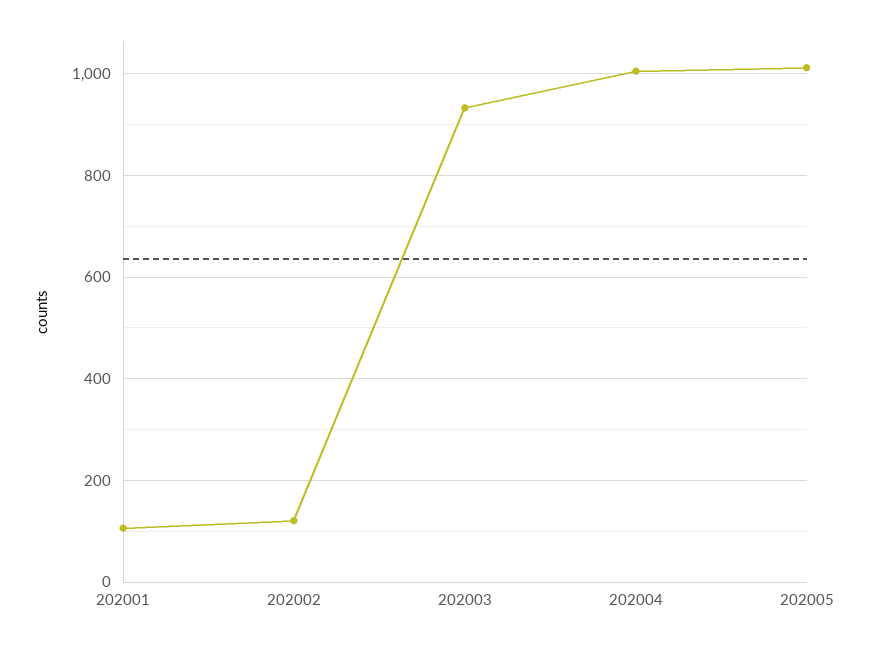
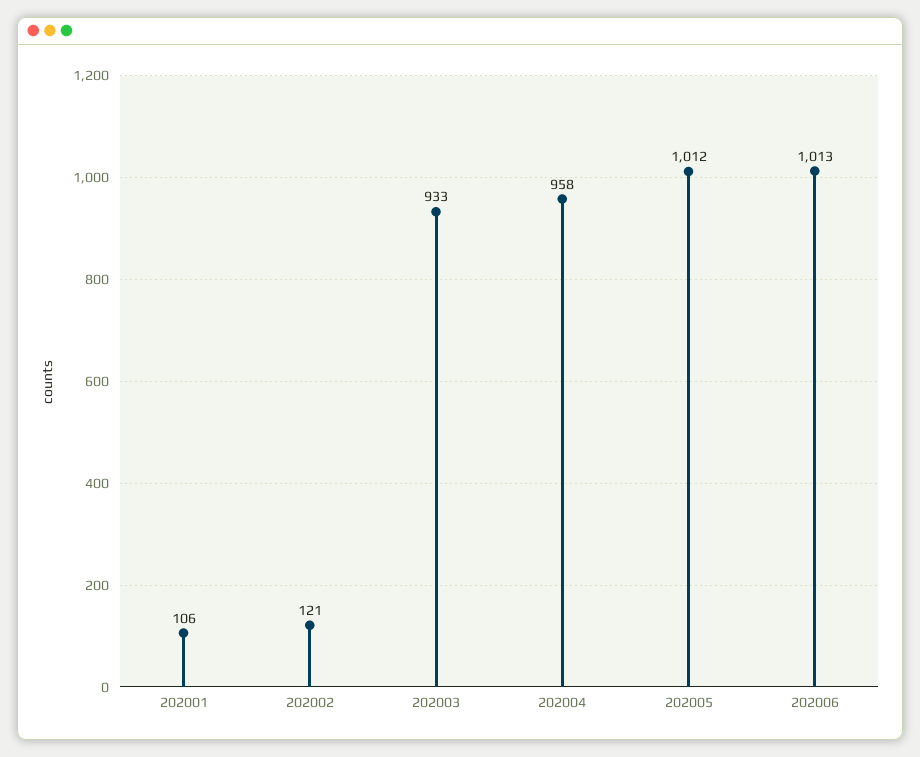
202004: 1000 -> 958
202006: none -> 1013

